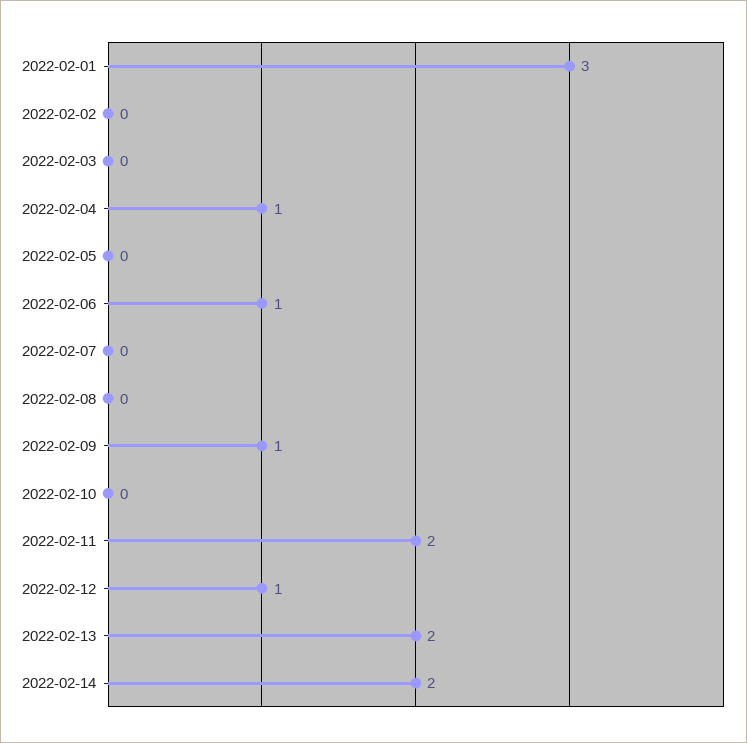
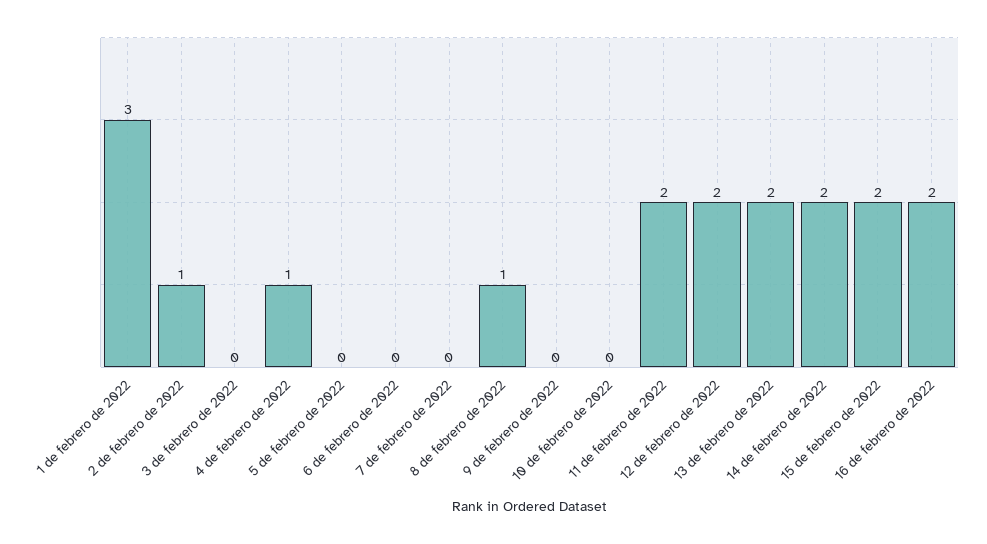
2022-02-02: 0 -> 1
2022-02-06: 1 -> 0
2022-02-08: 0 -> 1
2022-02-09: 1 -> 0
2022-02-12: 1 -> 2
15 de febrero de 2022: none -> 2
16 de febrero de 2022: none -> 2

